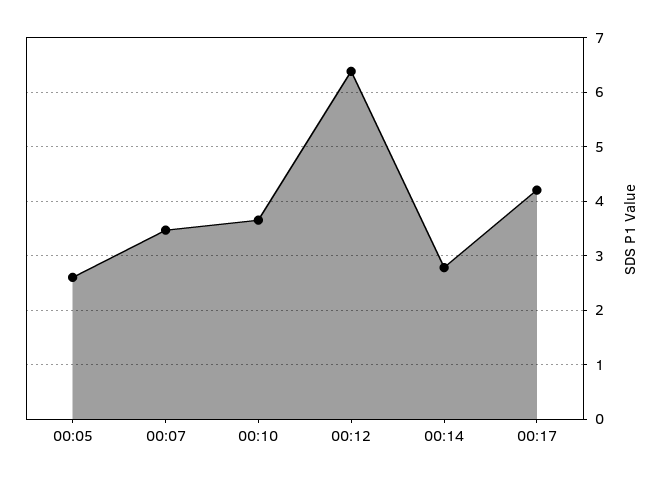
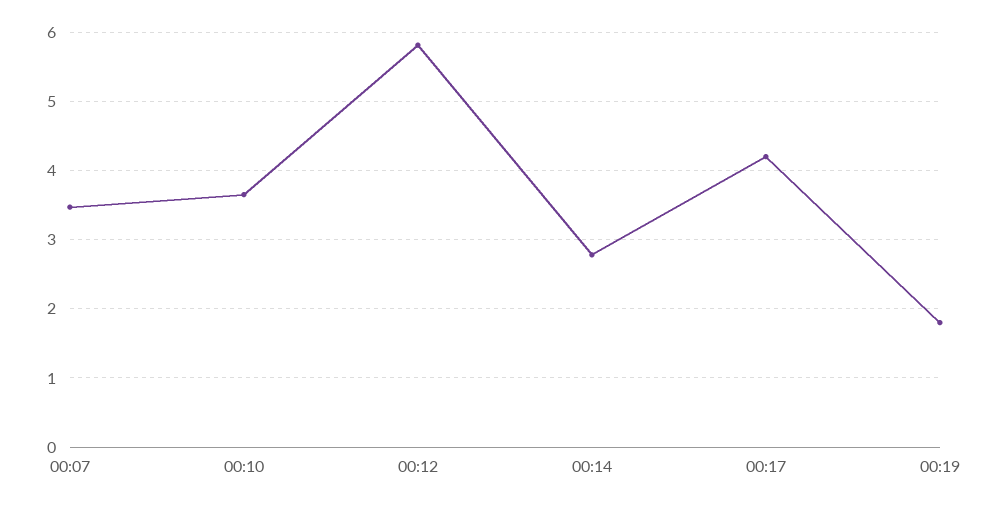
00:05: 2.6 -> none
00:12: 6.4 -> 5.8
00:19: none -> 1.8

